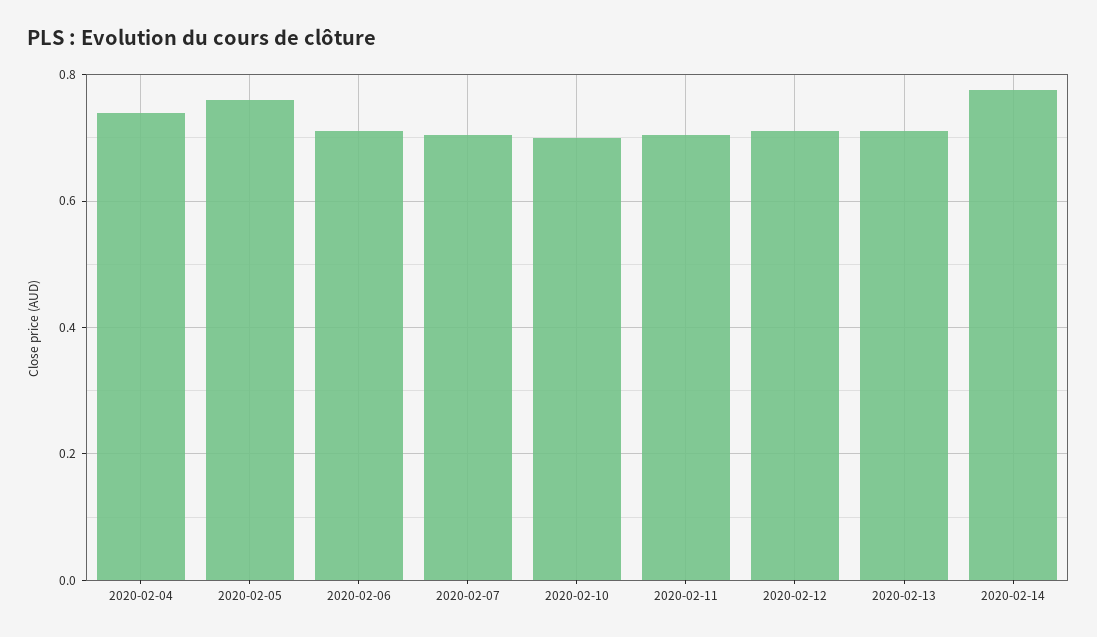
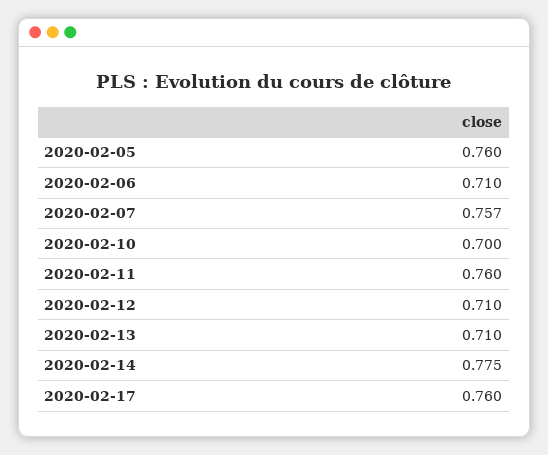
2020-02-04: 0.74 -> none
2020-02-07: 0.7 -> 0.757
2020-02-11: 0.7 -> 0.76
2020-02-17: none -> 0.76

